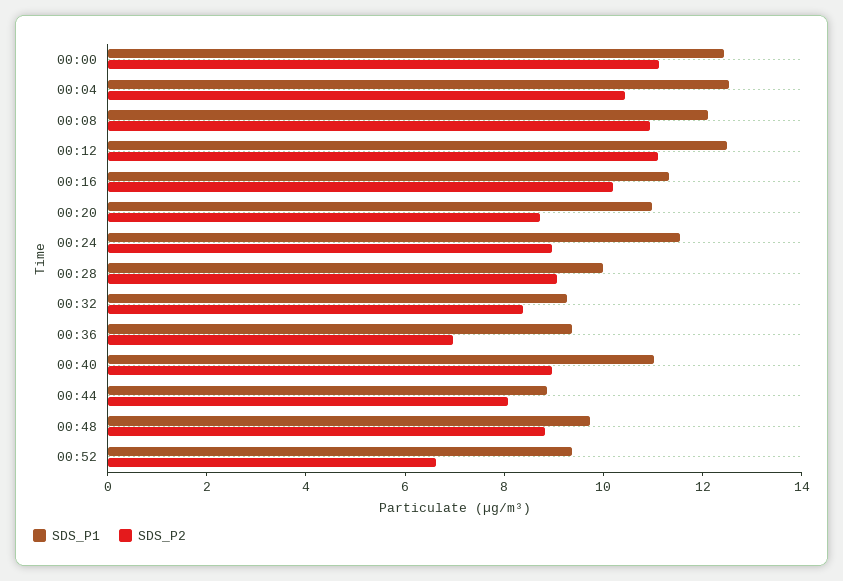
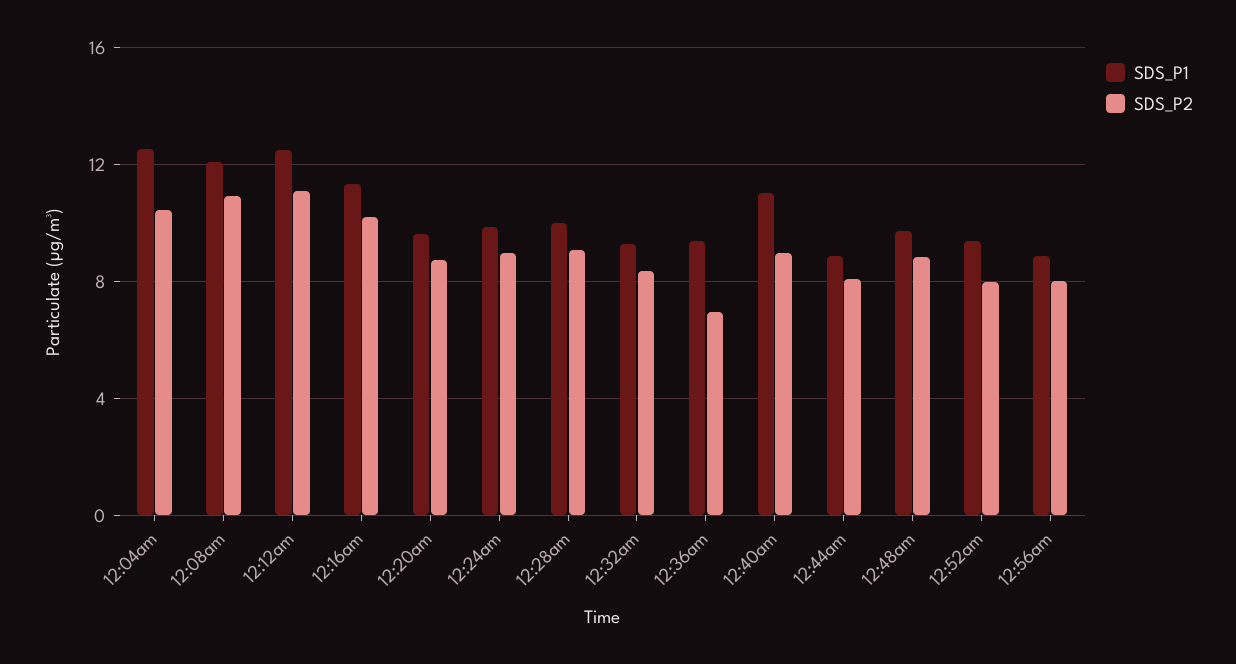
SDS_P1, 00:00: 12.5 -> none
SDS_P2, 00:00: 11 -> none
SDS_P1, 00:20: 11 -> 9.5
SDS_P1, 00:24: 11.5 -> 10
SDS_P2, 00:52: 6.5 -> 8
SDS_P1, 12:56am: none -> 9
SDS_P2, 12:56am: none -> 8

